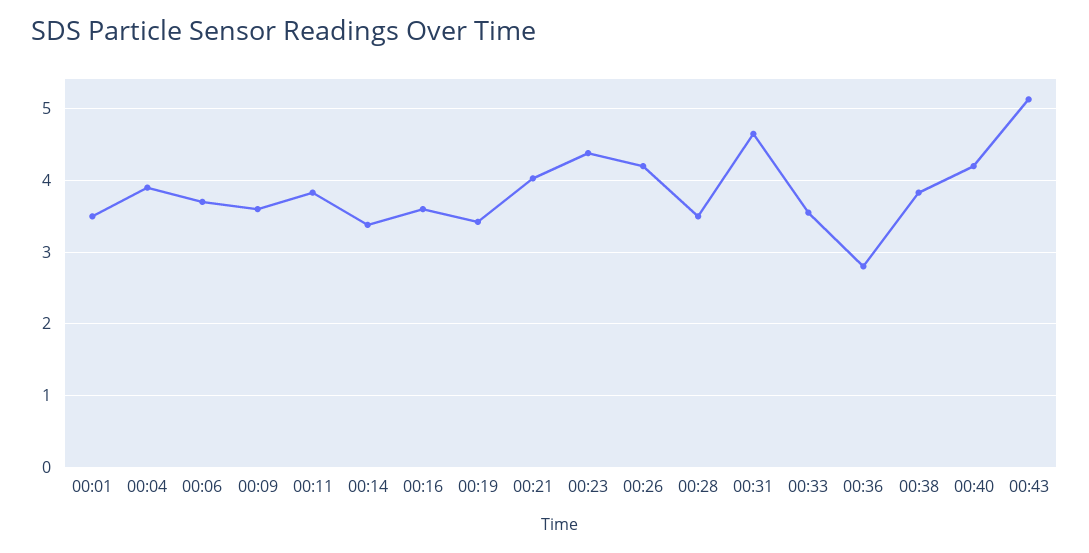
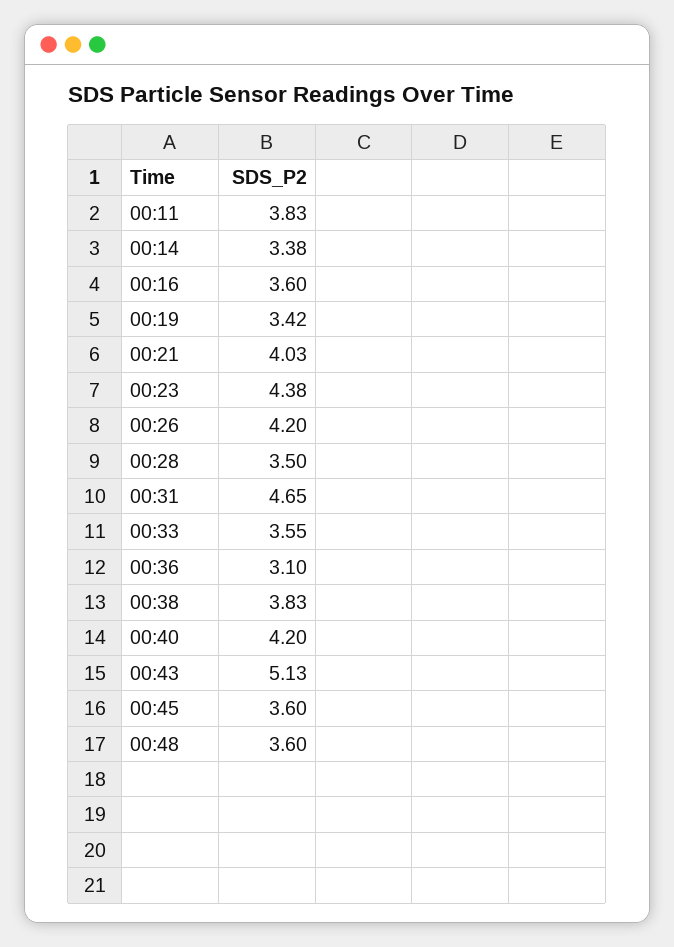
00:01: 3.5 -> none
00:04: 3.9 -> none
00:06: 3.7 -> none
00:09: 3.6 -> none
00:36: 2.8 -> 3.1
00:45: none -> 3.6
00:48: none -> 3.6

